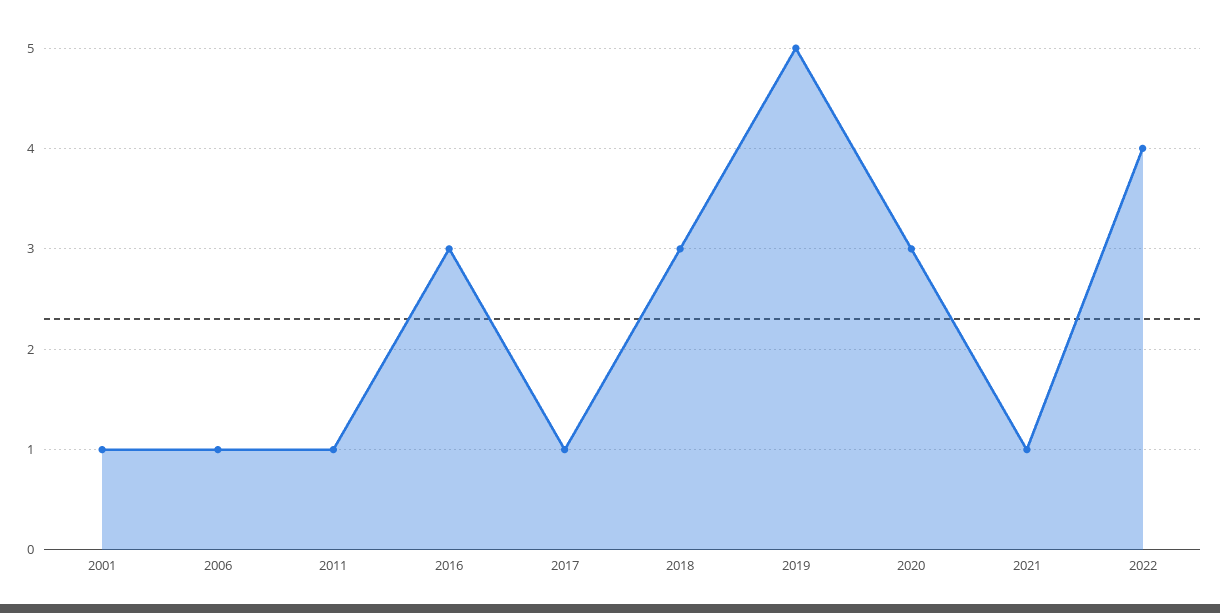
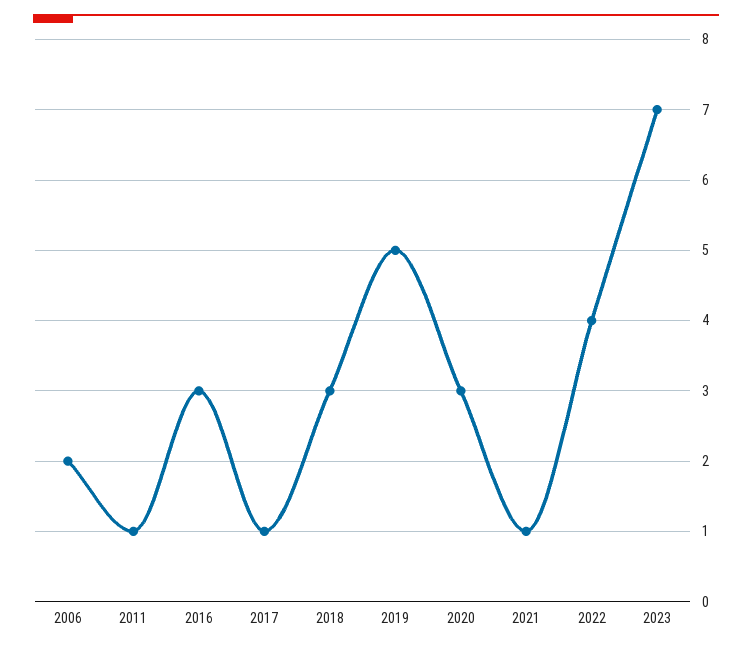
2001: 1 -> none
2006: 1 -> 2
2023: none -> 7

